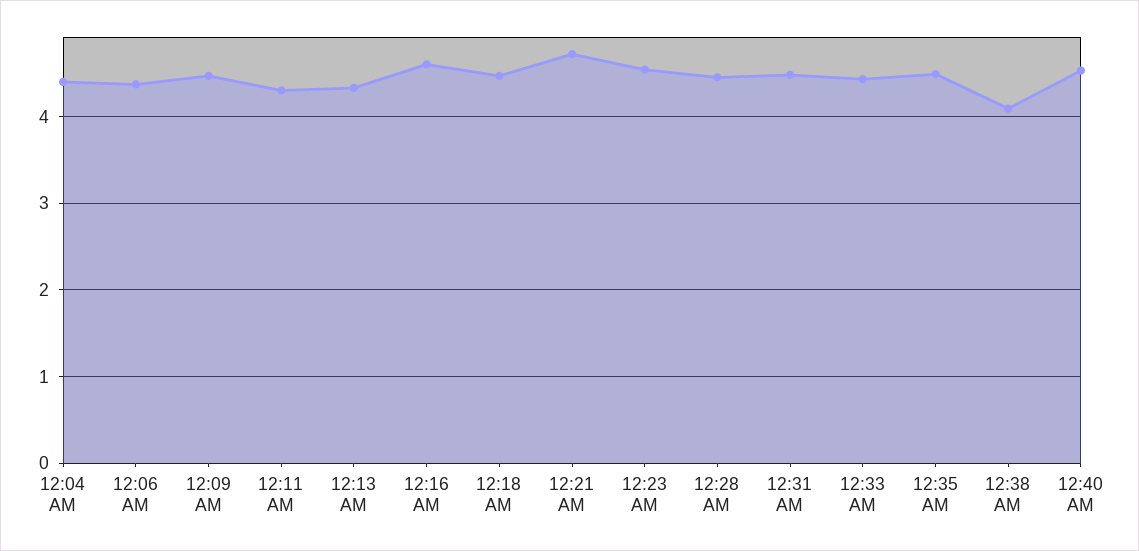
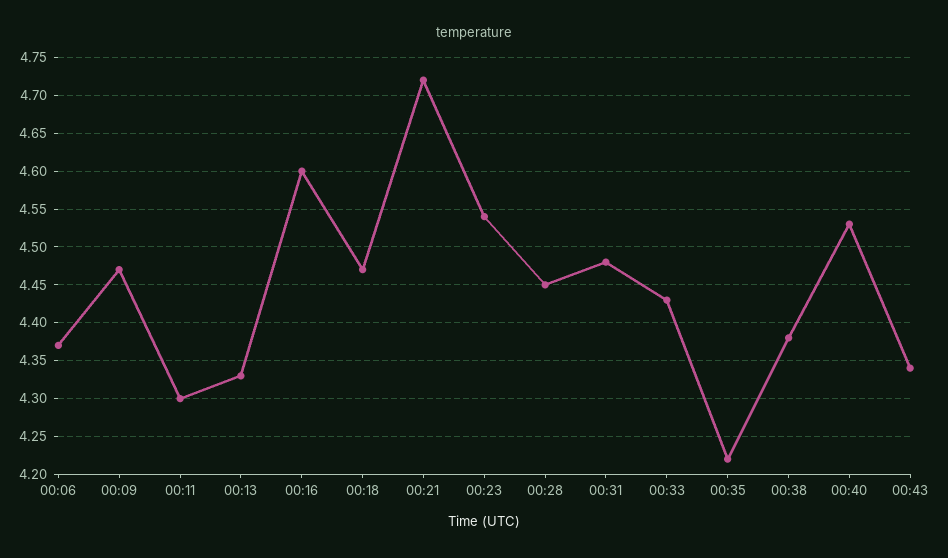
12:04 AM: 4.4 -> none
12:35 AM: 4.5 -> 4.22
12:38 AM: 4.1 -> 4.38
00:43: none -> 4.34

